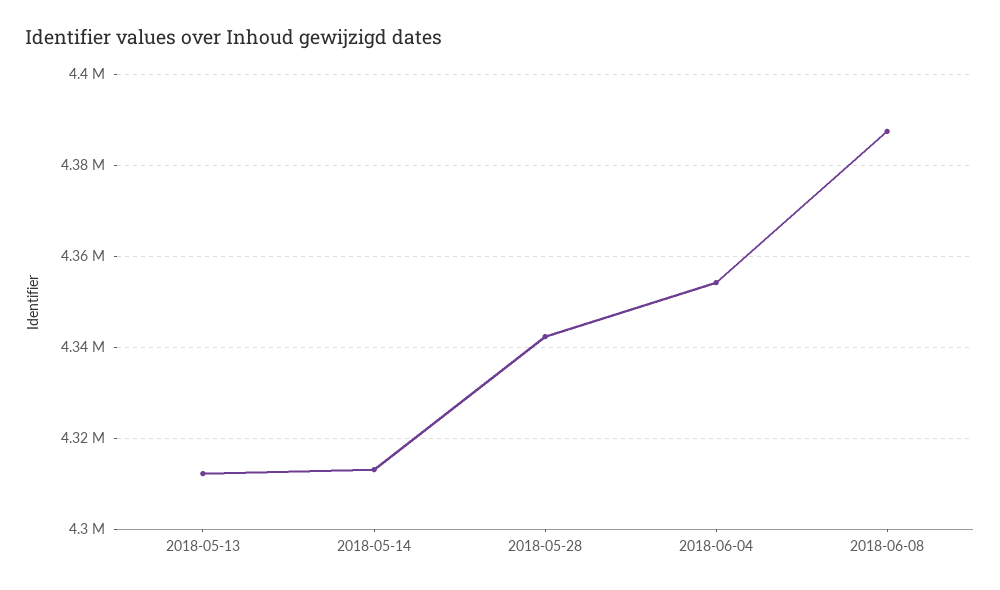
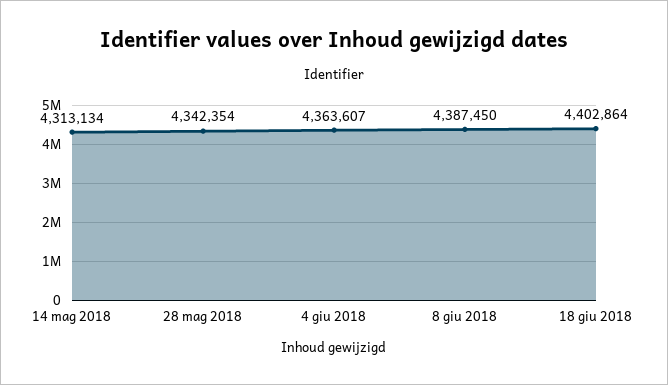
2018-05-13: 4312000 -> none
2018-06-04: 4354000 -> 4363607
18 giu 2018: none -> 4402864

